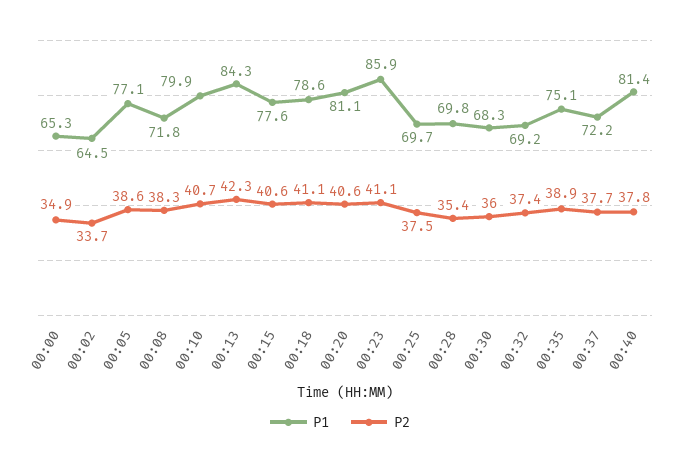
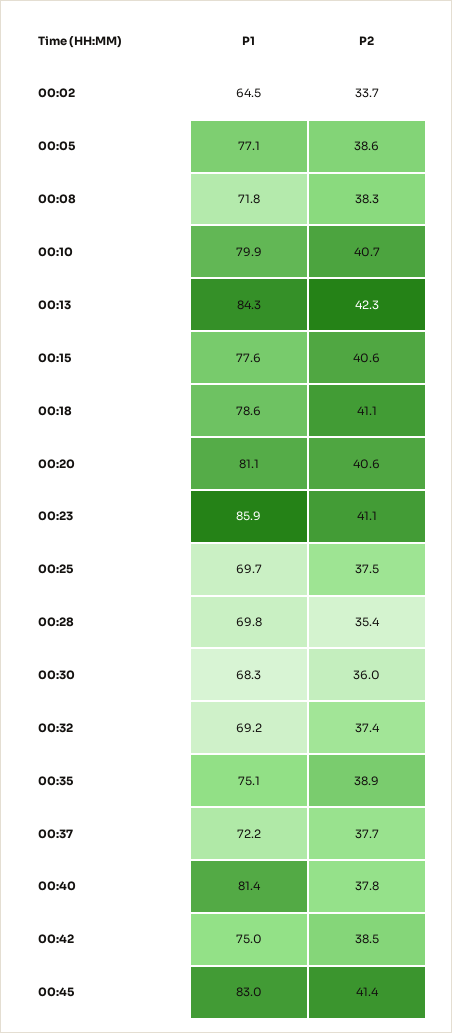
P1, 00:00: 65.3 -> none
P2, 00:00: 34.9 -> none
P1, 00:42: none -> 75
P2, 00:42: none -> 38.5
P1, 00:45: none -> 83
P2, 00:45: none -> 41.4

